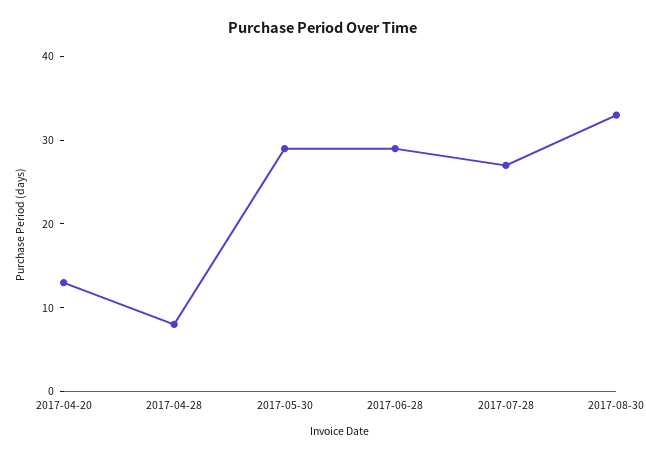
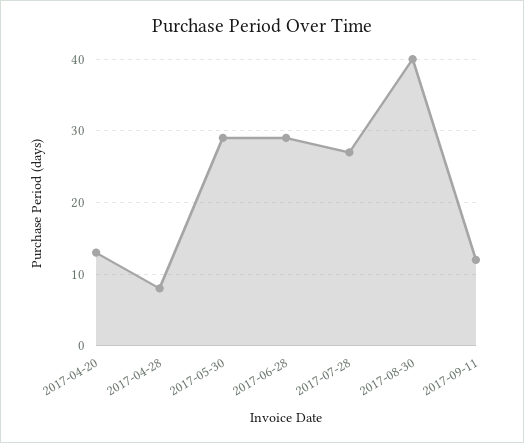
2017-08-30: 33 -> 40
2017-09-11: none -> 12

